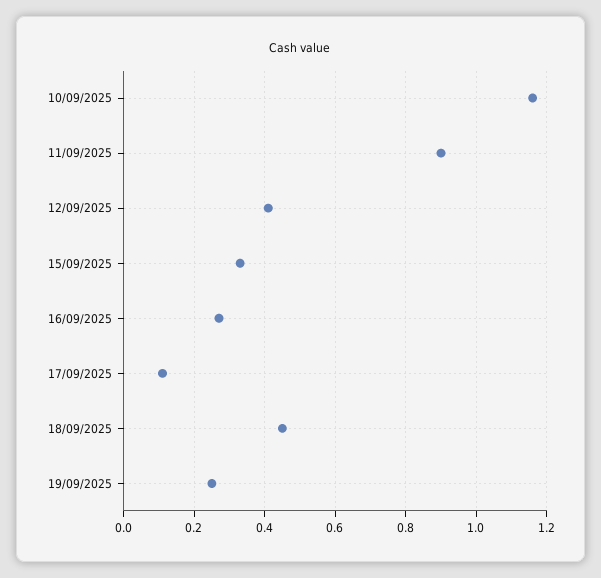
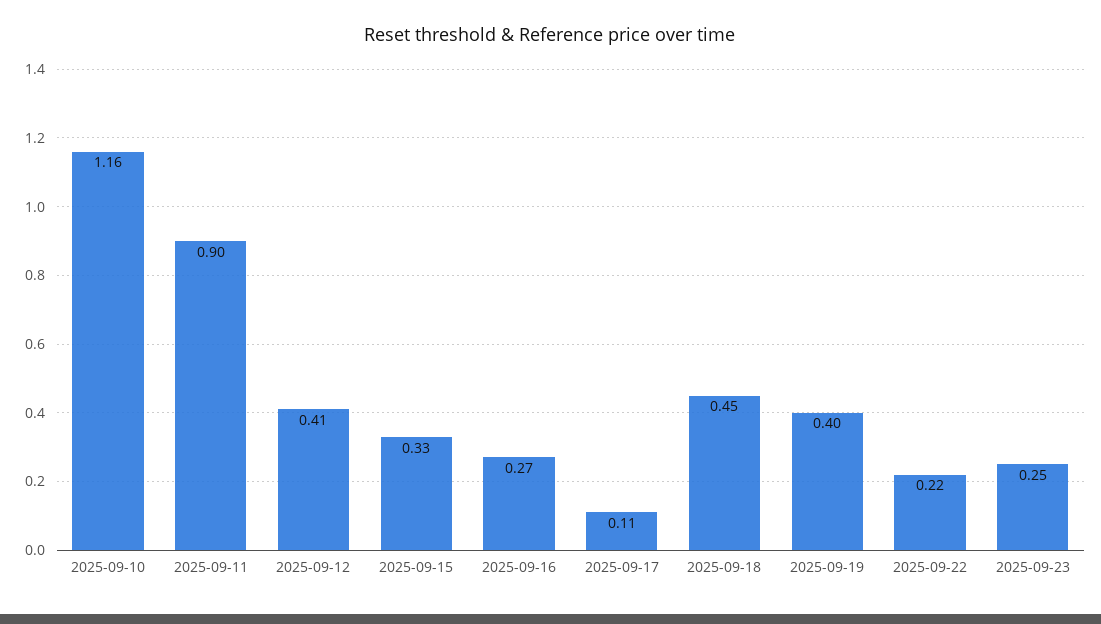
19/09/2025: 0.25 -> 0.4
2025-09-22: none -> 0.22
2025-09-23: none -> 0.25

